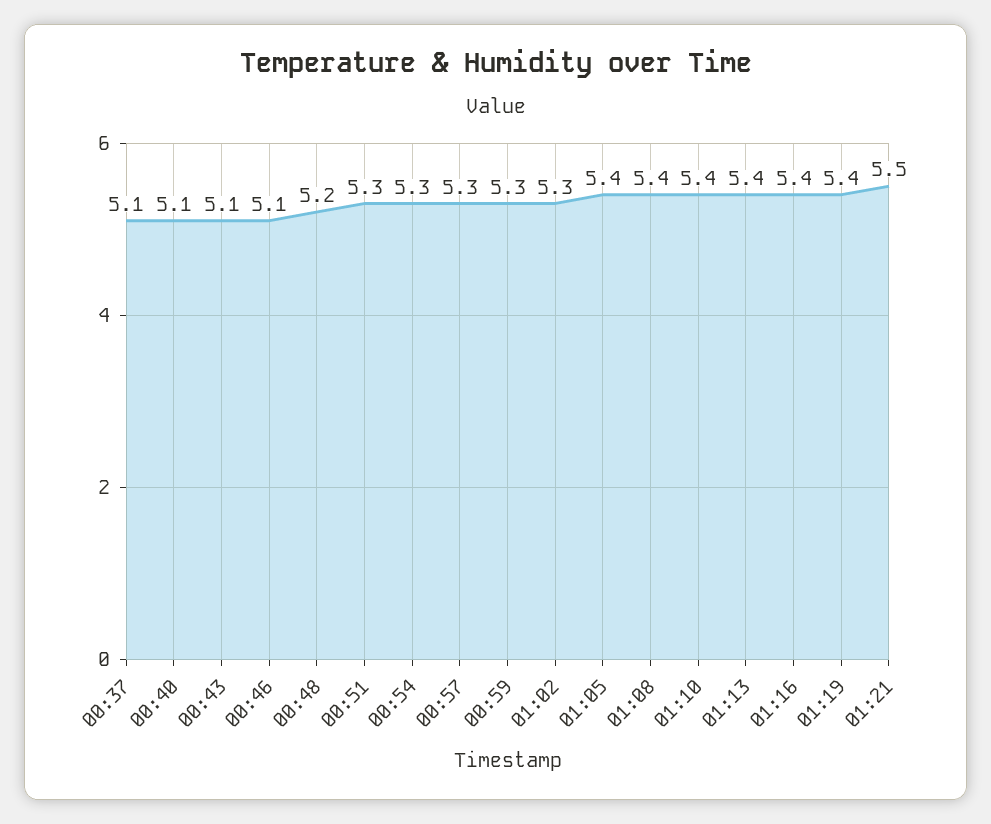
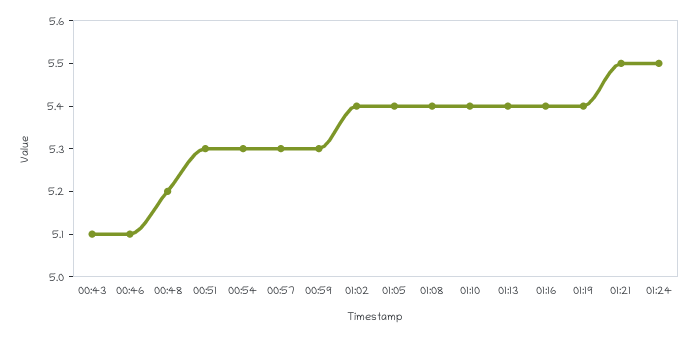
00:37: 5.1 -> none
00:40: 5.1 -> none
01:02: 5.3 -> 5.4
01:24: none -> 5.5

